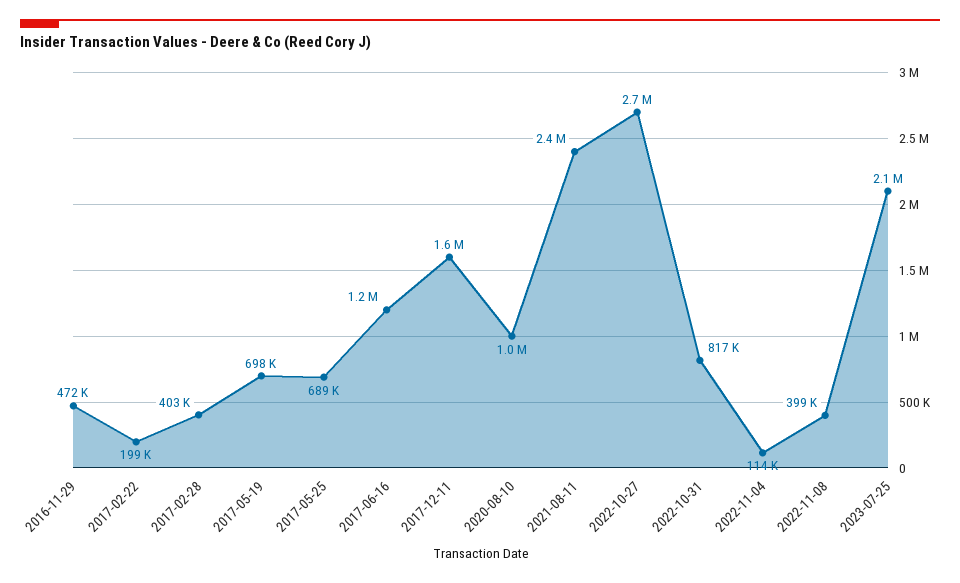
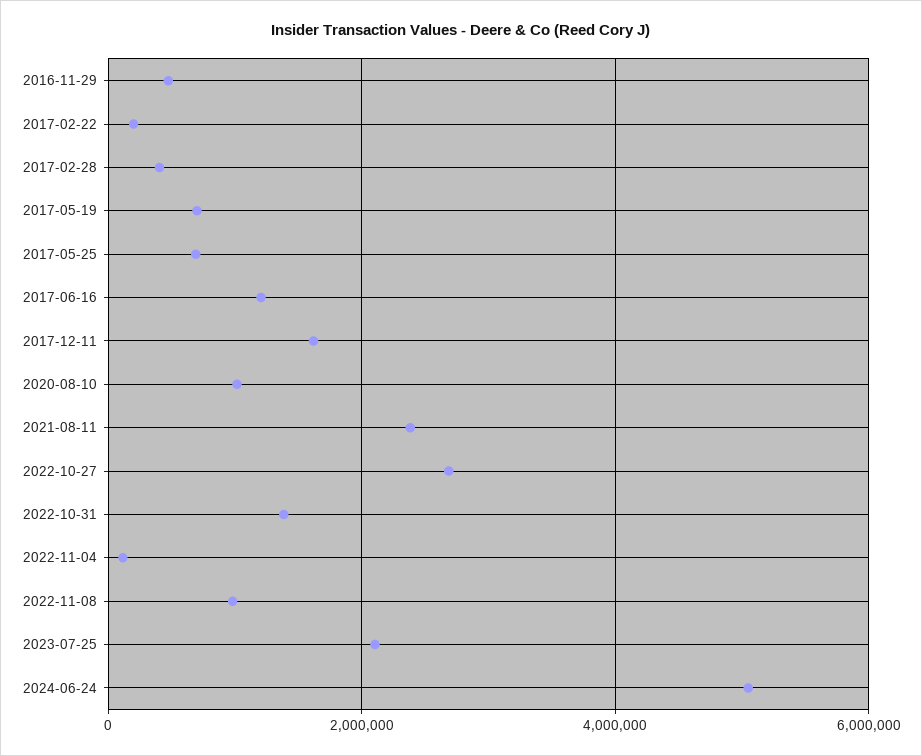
2022-10-31: 817000 -> 1400000
2022-11-08: 399000 -> 1000000
2024-06-24: none -> 5000000

